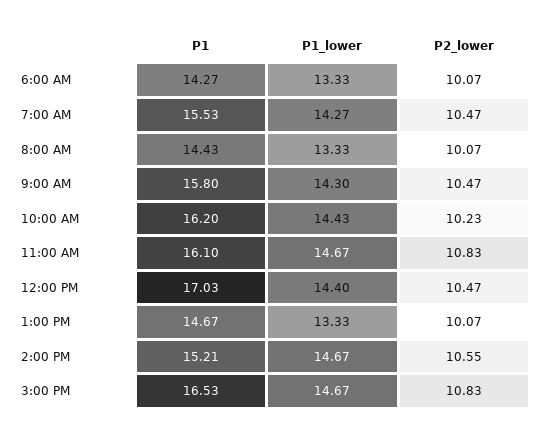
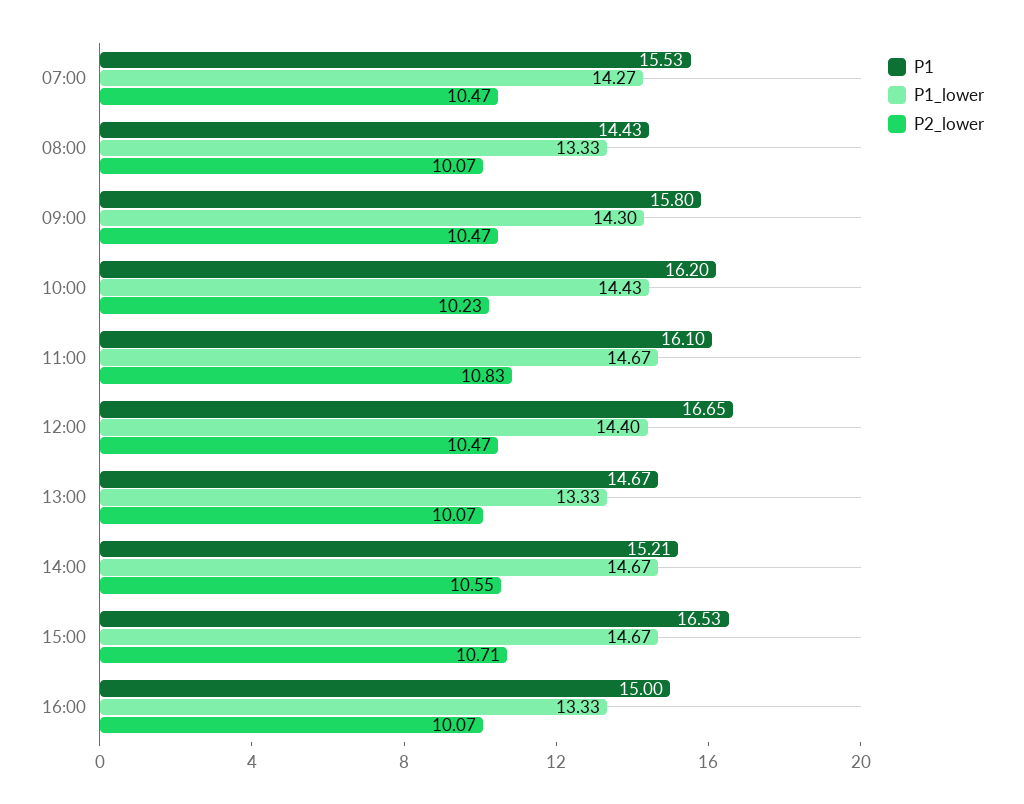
P1, 6:00 AM: 14.27 -> none
P1_lower, 6:00 AM: 13.33 -> none
P2_lower, 6:00 AM: 10.07 -> none
P1, 12:00 PM: 17.03 -> 16.65
P2_lower, 3:00 PM: 10.83 -> 10.71
P1, 16:00: none -> 15
P1_lower, 16:00: none -> 13.33
P2_lower, 16:00: none -> 10.07

